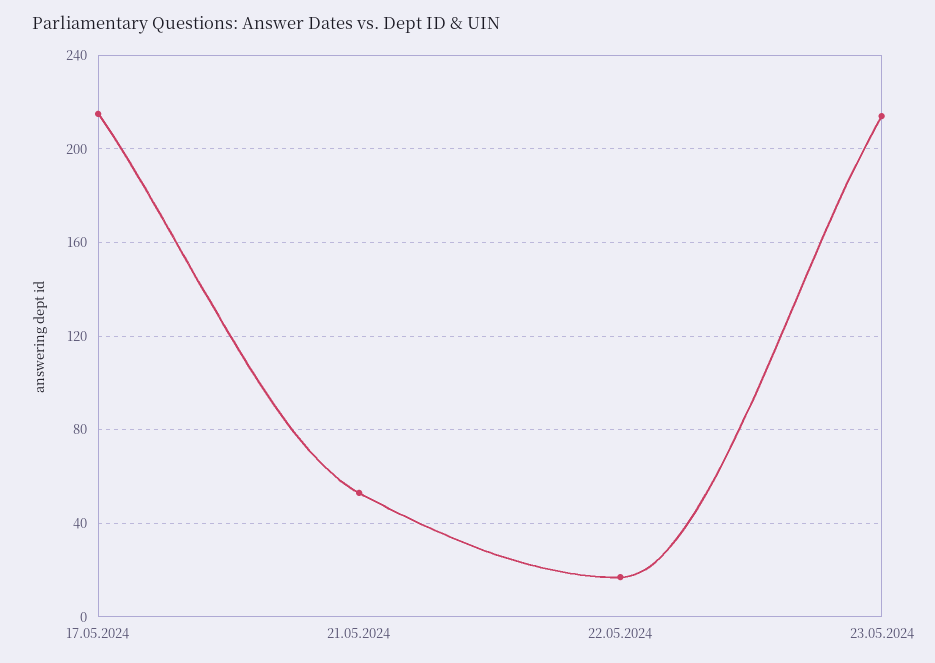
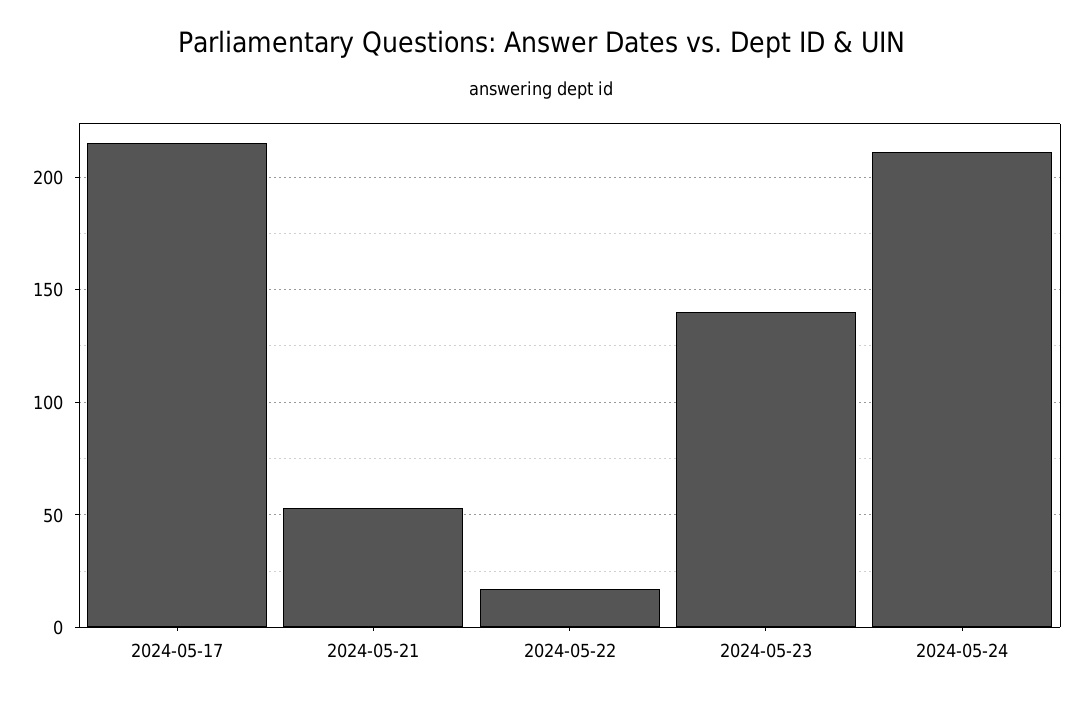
23.05.2024: 215 -> 140
2024-05-24: none -> 210

